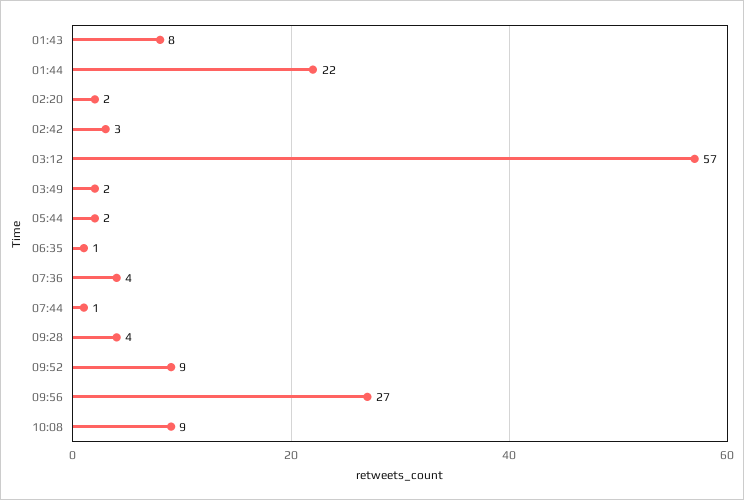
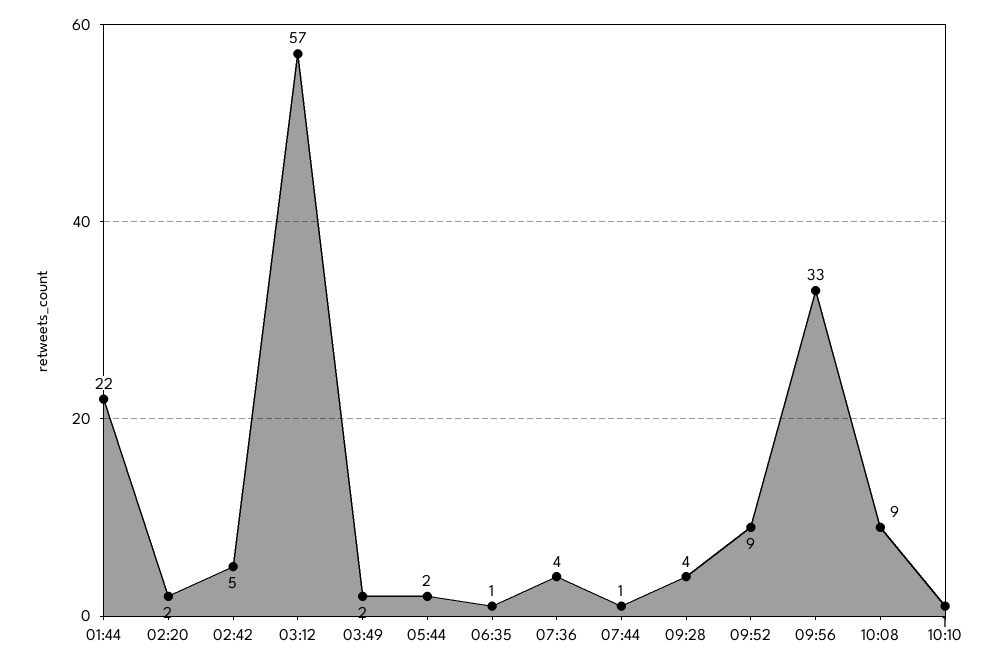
01:43: 8 -> none
02:42: 3 -> 5
09:56: 27 -> 33
10:10: none -> 1

